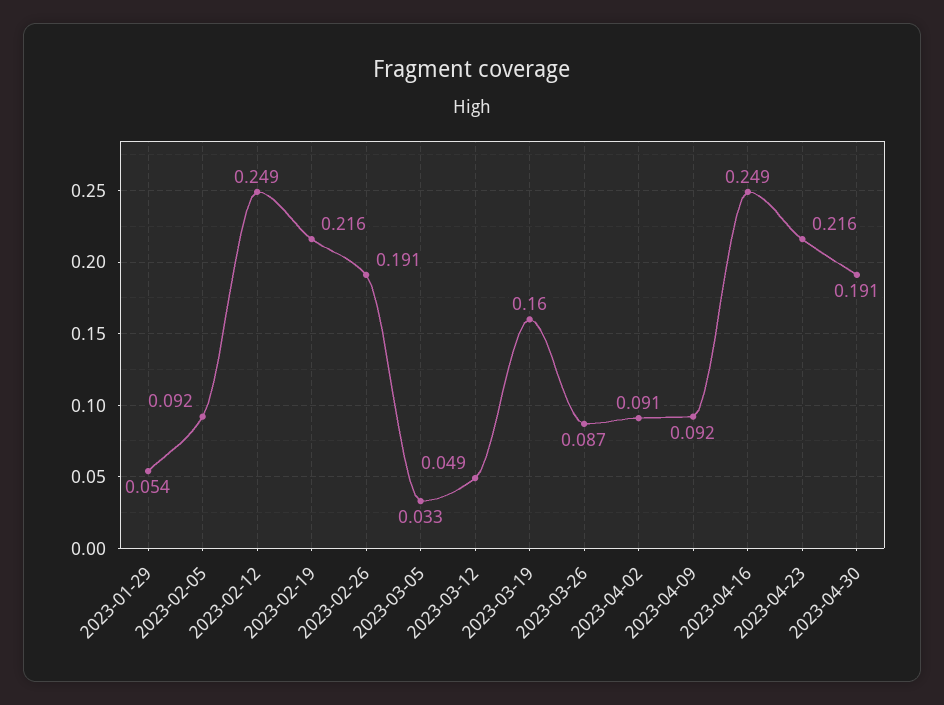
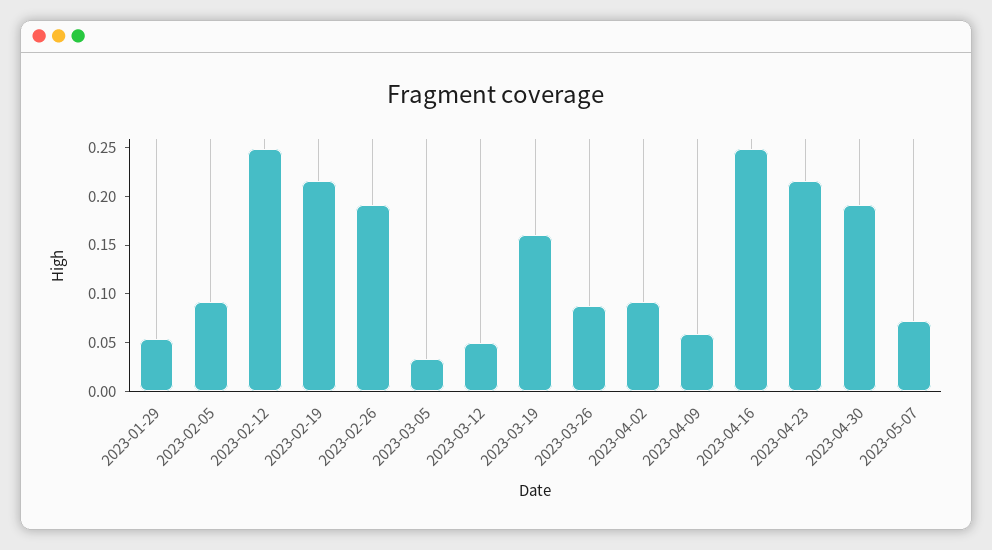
2023-04-09: 0.092 -> 0.06
2023-05-07: none -> 0.07

